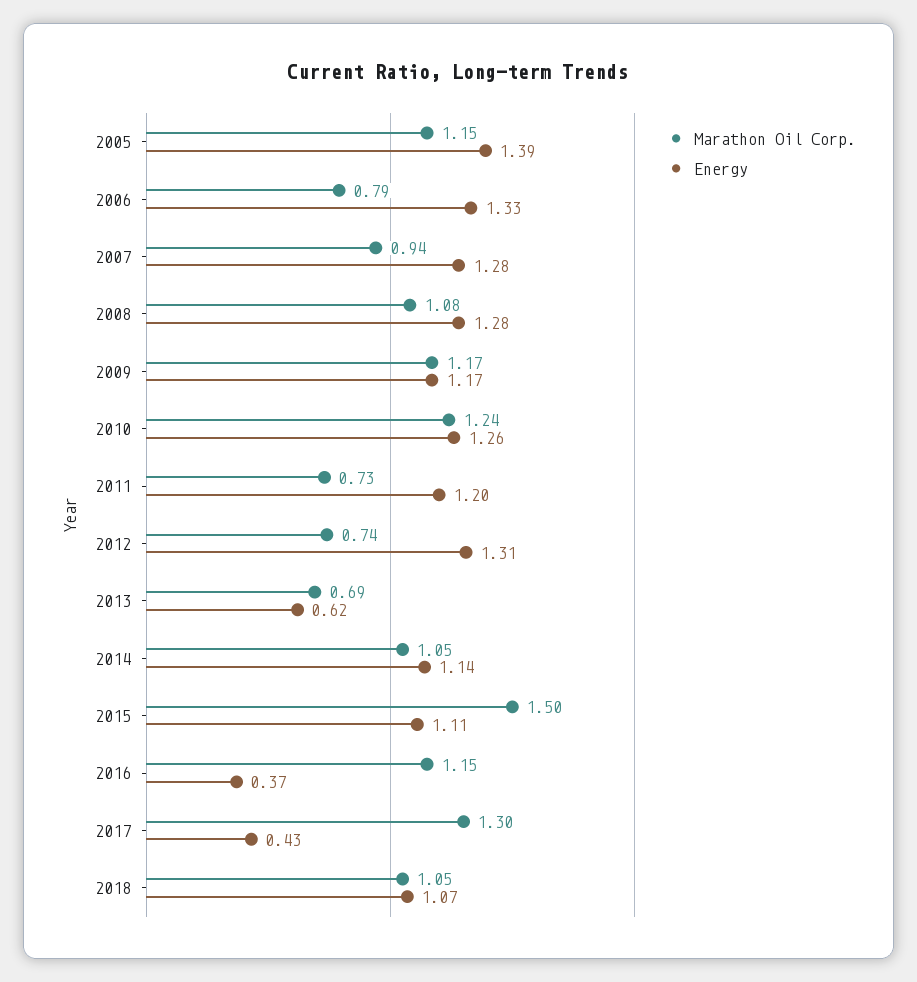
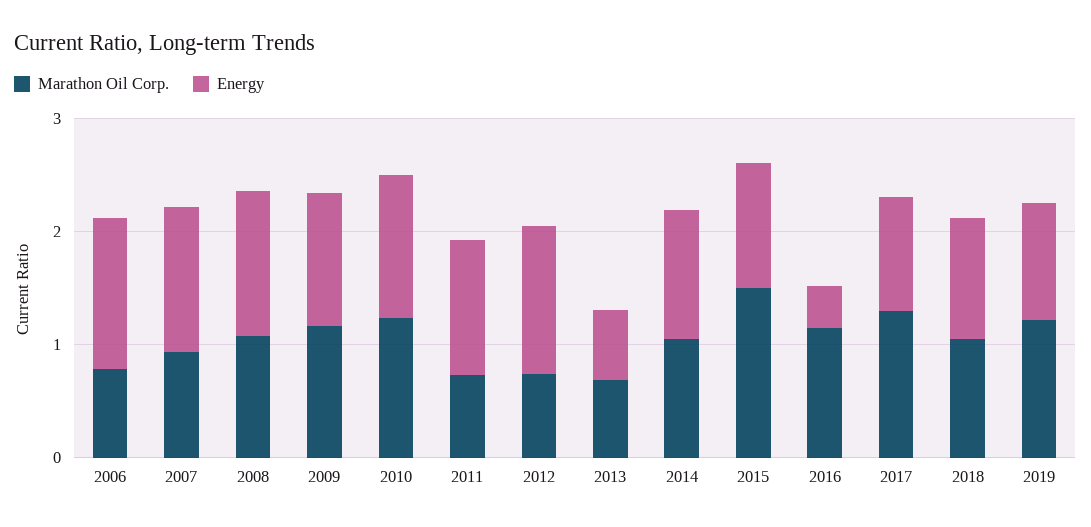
Marathon Oil Corp., 2005: 1.15 -> none
Energy, 2005: 1.39 -> none
Energy, 2017: 0.43 -> 1
Marathon Oil Corp., 2019: none -> 1.2
Energy, 2019: none -> 1

